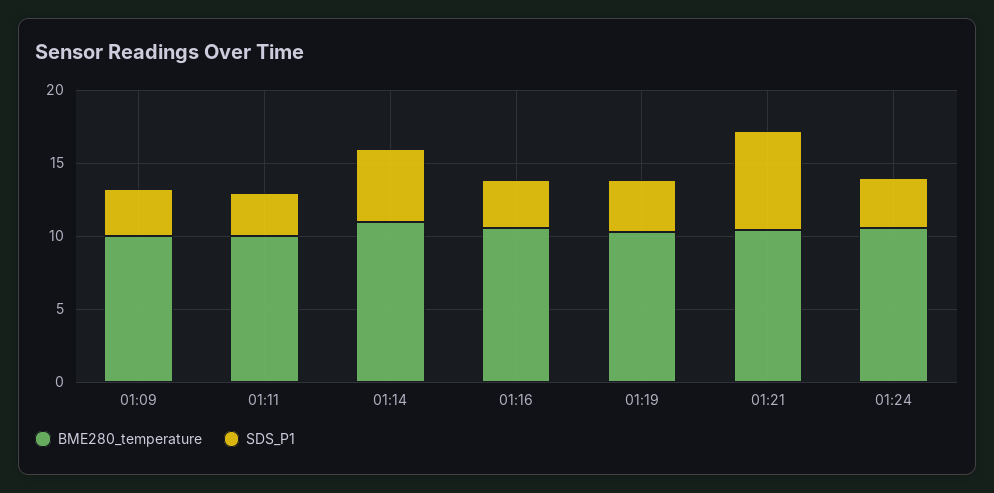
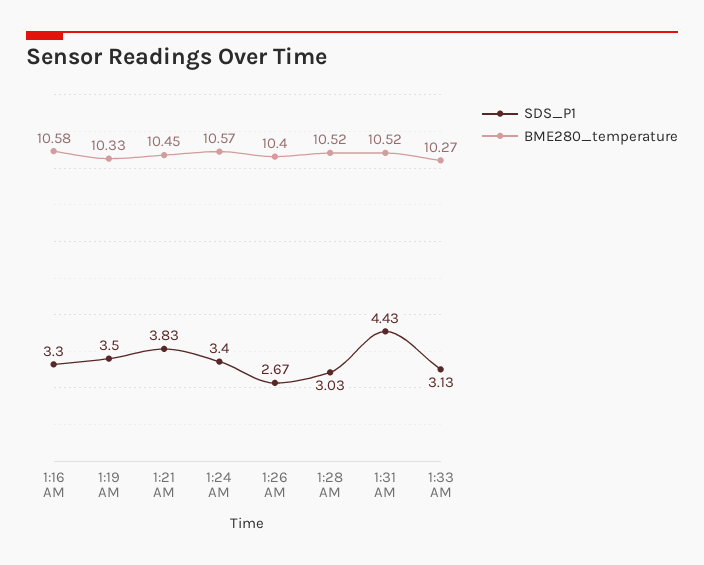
BME280_temperature, 01:09: 10 -> none
SDS_P1, 01:09: 3 -> none
BME280_temperature, 01:11: 10 -> none
SDS_P1, 01:11: 3 -> none
BME280_temperature, 01:14: 11 -> none
SDS_P1, 01:14: 5 -> none
SDS_P1, 01:21: 7 -> 3.83
SDS_P1, 1:26 AM: none -> 2.67
BME280_temperature, 1:26 AM: none -> 10.4
SDS_P1, 1:28 AM: none -> 3.03
BME280_temperature, 1:28 AM: none -> 10.52
SDS_P1, 1:31 AM: none -> 4.43
BME280_temperature, 1:31 AM: none -> 10.52
SDS_P1, 1:33 AM: none -> 3.13
BME280_temperature, 1:33 AM: none -> 10.27

